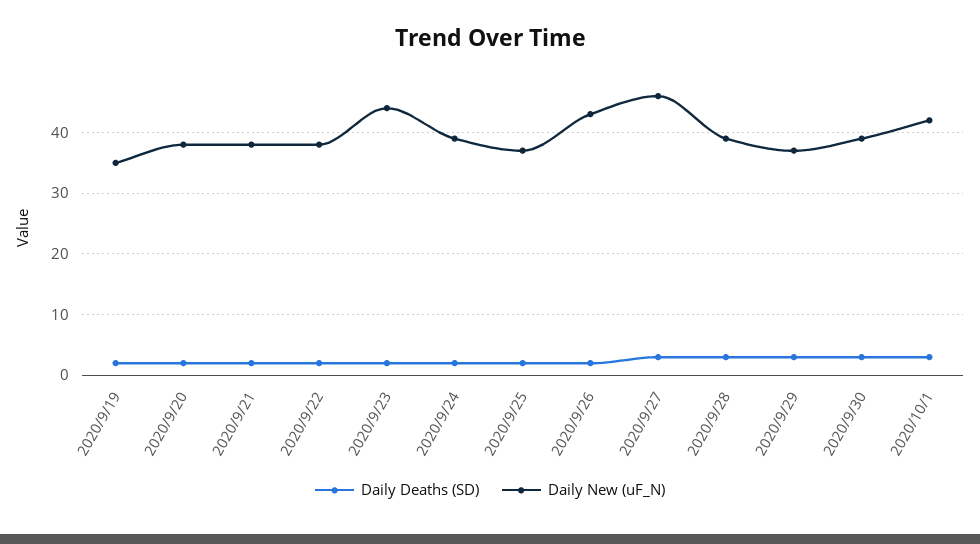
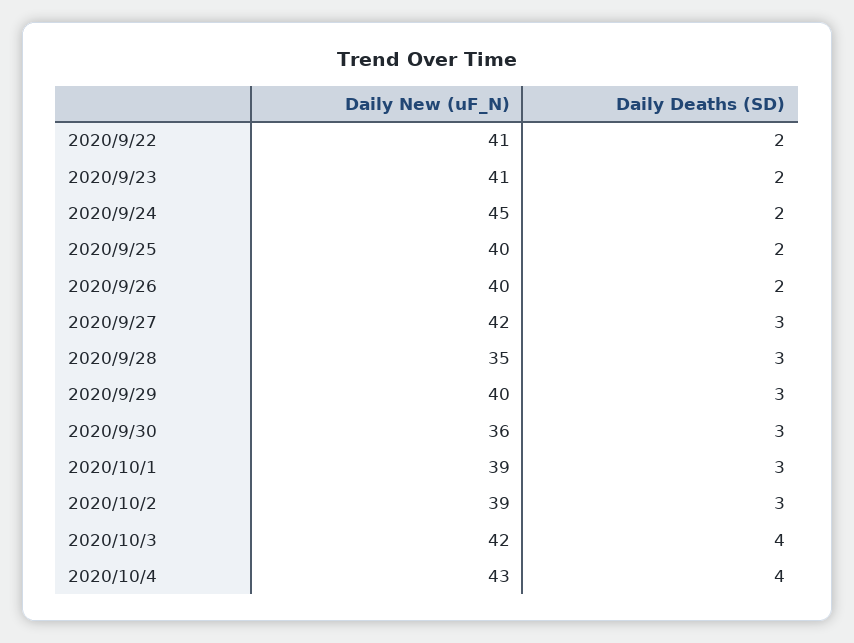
Daily Deaths (SD), 2020/9/19: 2 -> none
Daily New (uF_N), 2020/9/19: 35 -> none
Daily Deaths (SD), 2020/9/20: 2 -> none
Daily New (uF_N), 2020/9/20: 38 -> none
Daily Deaths (SD), 2020/9/21: 2 -> none
Daily New (uF_N), 2020/9/21: 38 -> none
Daily New (uF_N), 2020/9/22: 38 -> 41
Daily New (uF_N), 2020/9/23: 44 -> 41
Daily New (uF_N), 2020/9/24: 39 -> 45
Daily New (uF_N), 2020/9/25: 37 -> 40
Daily New (uF_N), 2020/9/26: 43 -> 40
Daily New (uF_N), 2020/9/27: 46 -> 42
Daily New (uF_N), 2020/9/28: 39 -> 35
Daily New (uF_N), 2020/9/29: 37 -> 40
Daily New (uF_N), 2020/9/30: 39 -> 36
Daily New (uF_N), 2020/10/1: 42 -> 39
Daily New (uF_N), 2020/10/2: none -> 39
Daily Deaths (SD), 2020/10/2: none -> 3
Daily New (uF_N), 2020/10/3: none -> 42
Daily Deaths (SD), 2020/10/3: none -> 4
Daily New (uF_N), 2020/10/4: none -> 43
Daily Deaths (SD), 2020/10/4: none -> 4

